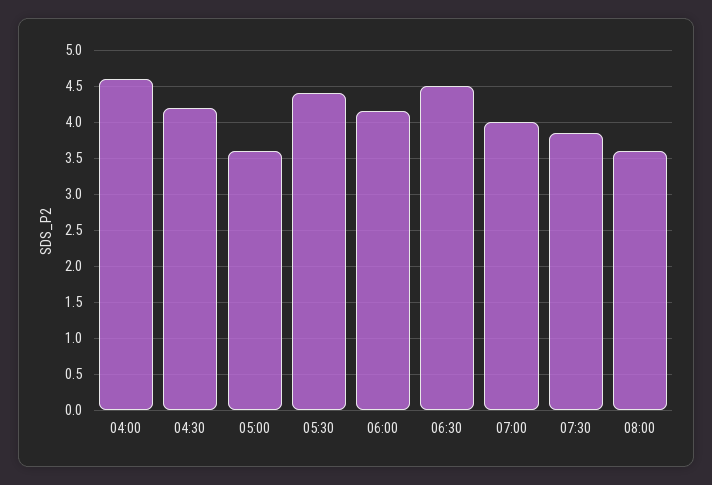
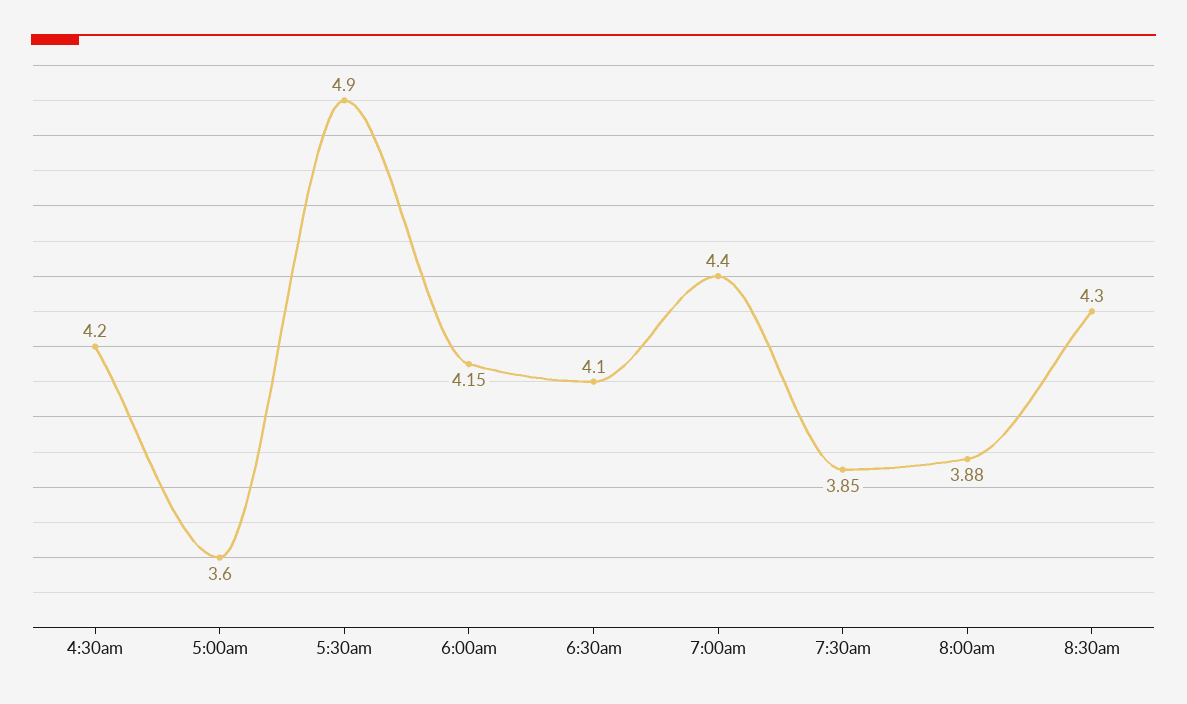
04:00: 4.6 -> none
05:30: 4.4 -> 4.9
06:30: 4.5 -> 4.1
07:00: 4 -> 4.4
08:00: 3.6 -> 3.88
8:30am: none -> 4.3

